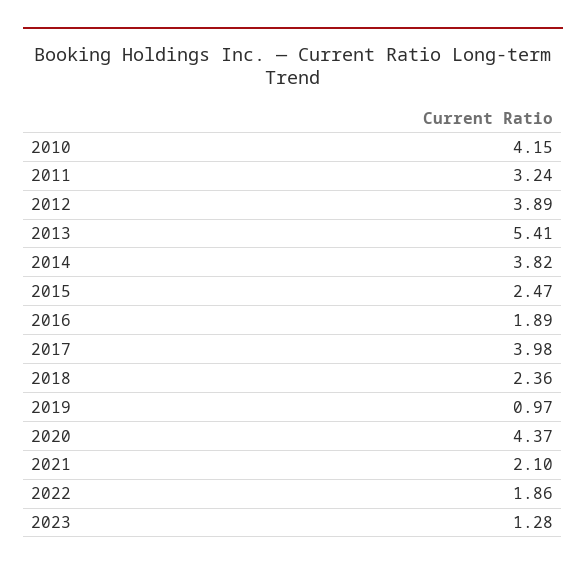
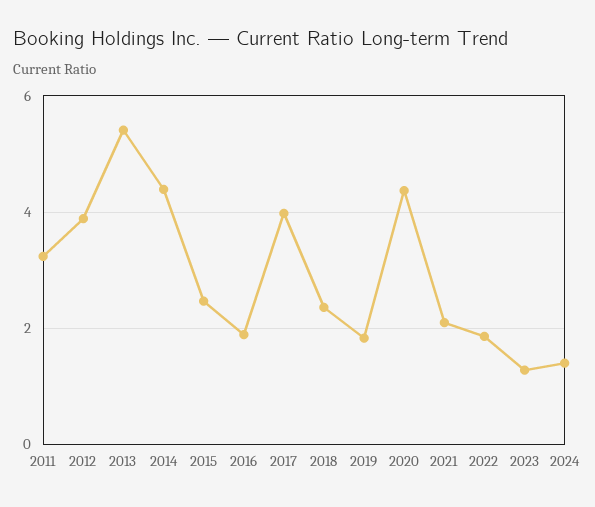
2010: 4.15 -> none
2014: 3.82 -> 4.4
2019: 0.97 -> 1.8
2024: none -> 1.4

